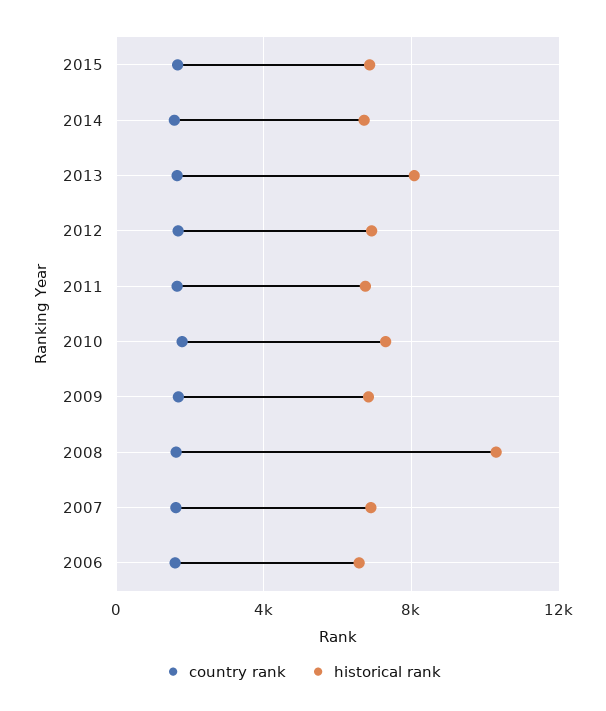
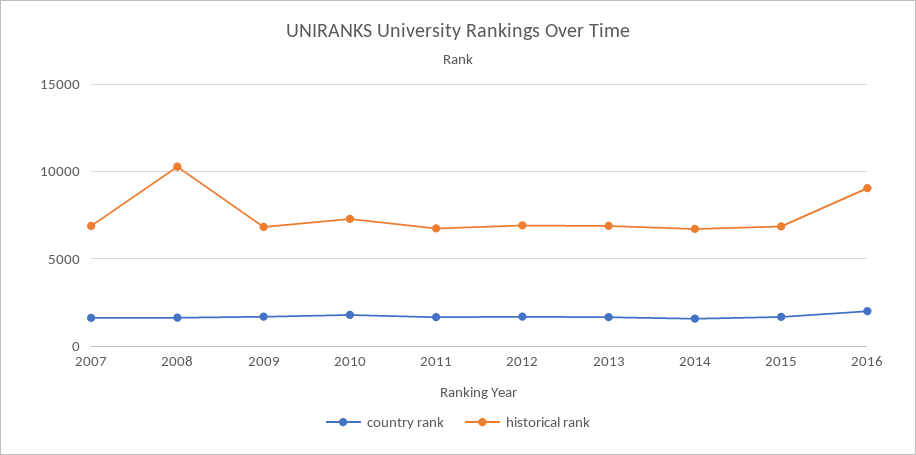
historical rank, 2013: 8000 -> 7000
country rank, 2006: 1500 -> none
historical rank, 2006: 6500 -> none
country rank, 2016: none -> 2000
historical rank, 2016: none -> 9000

